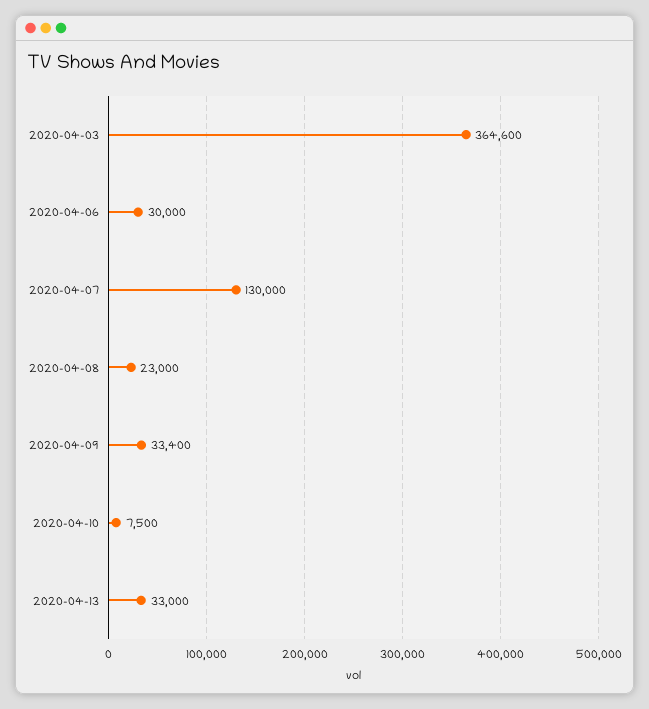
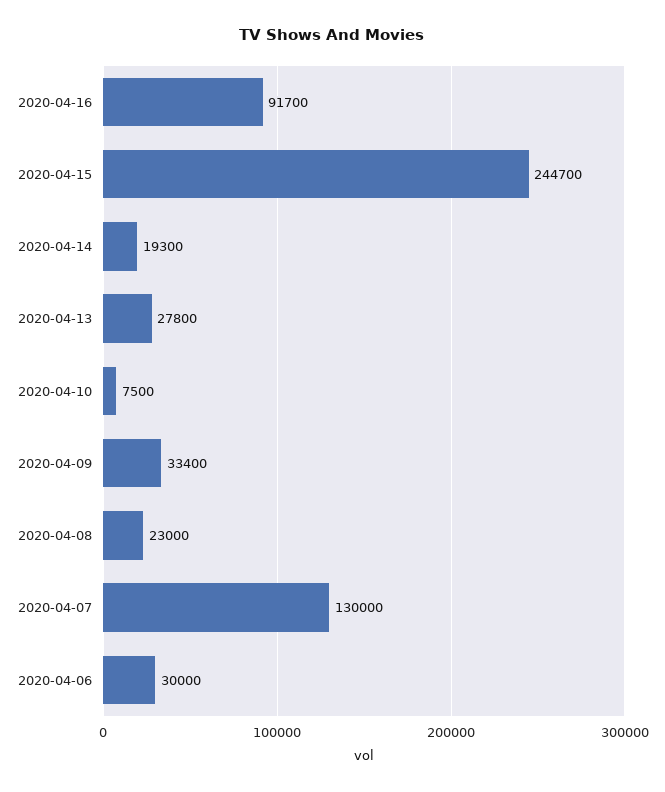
2020-04-03: 364600 -> none
2020-04-13: 33000 -> 27800
2020-04-16: none -> 91700
2020-04-15: none -> 244700
2020-04-14: none -> 19300

